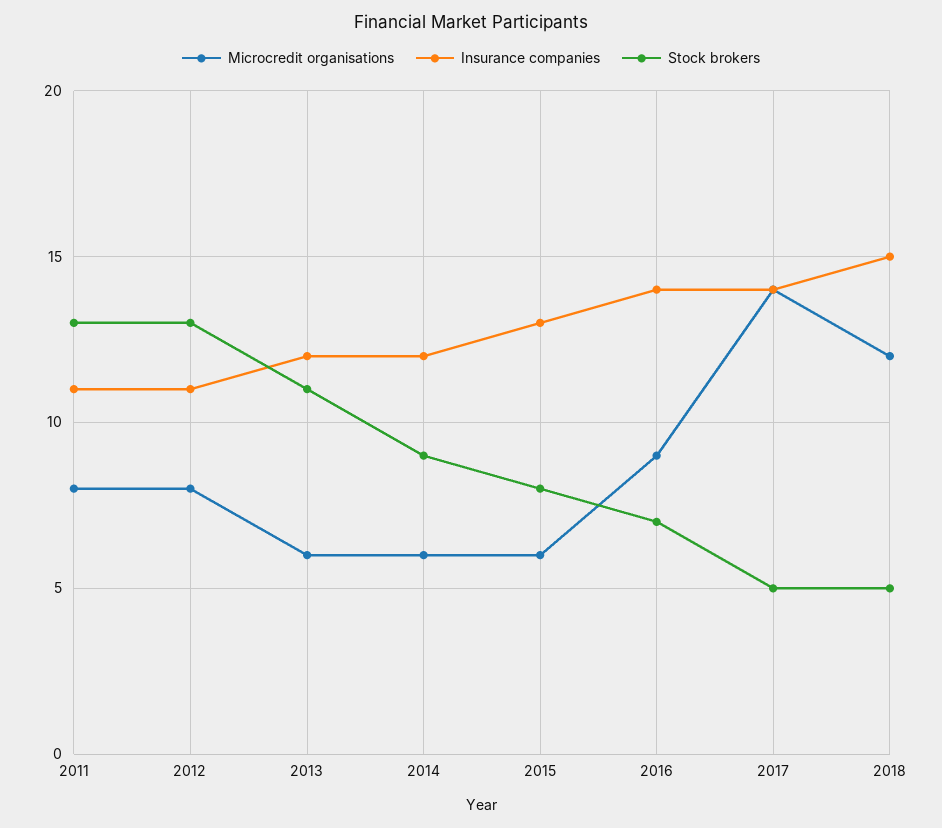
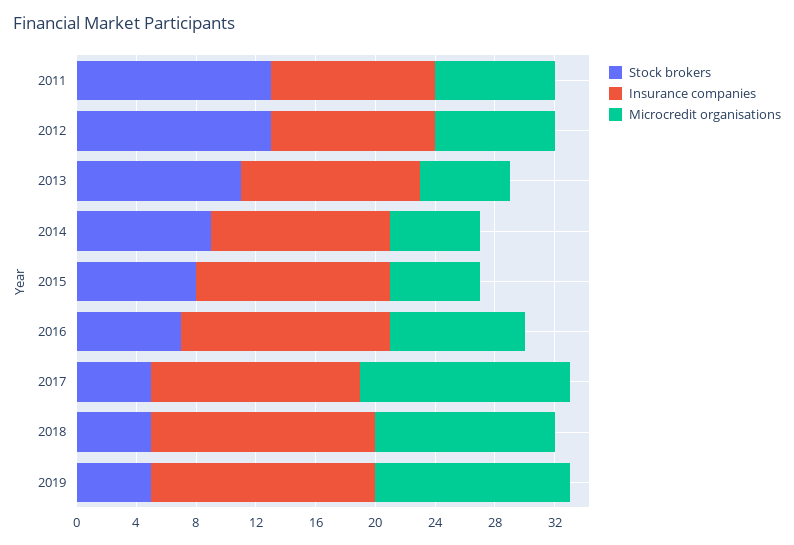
Stock brokers, 2019: none -> 5
Insurance companies, 2019: none -> 15
Microcredit organisations, 2019: none -> 13

